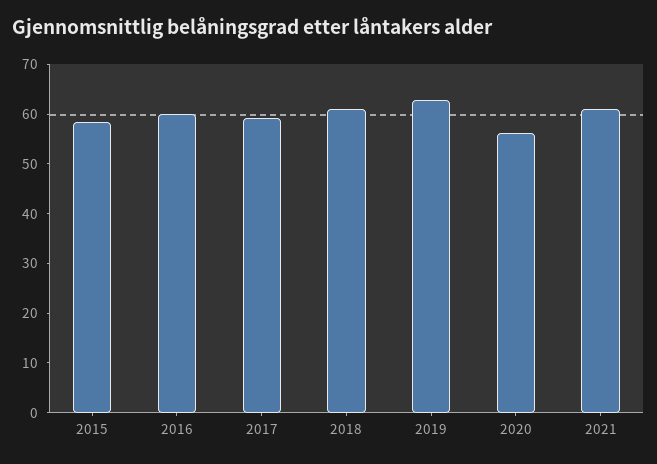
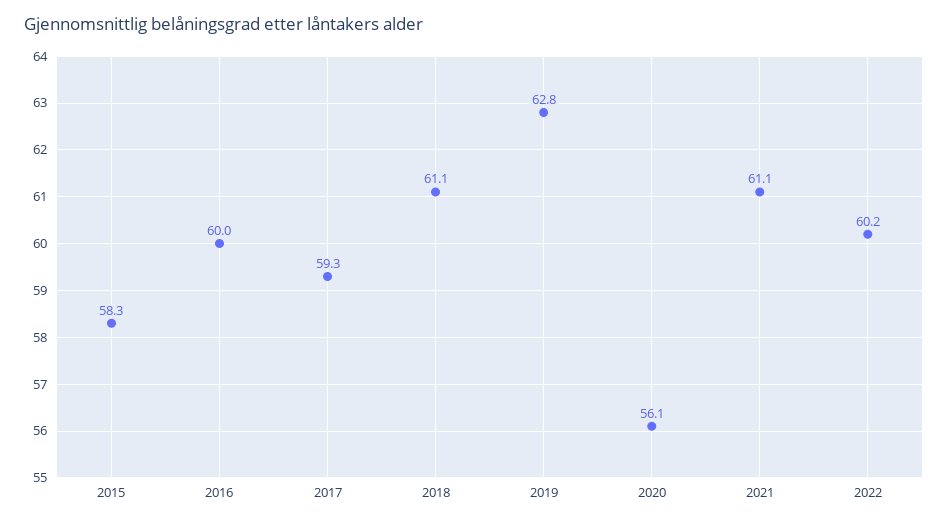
2022: none -> 60.2

